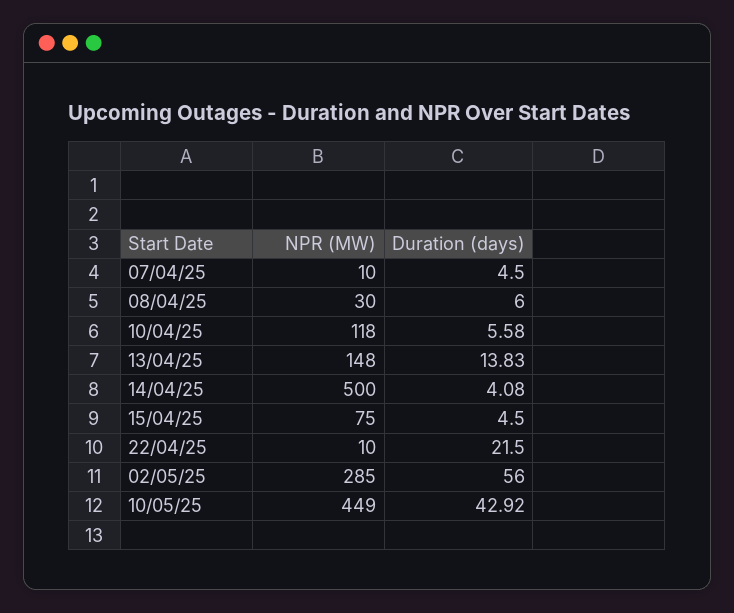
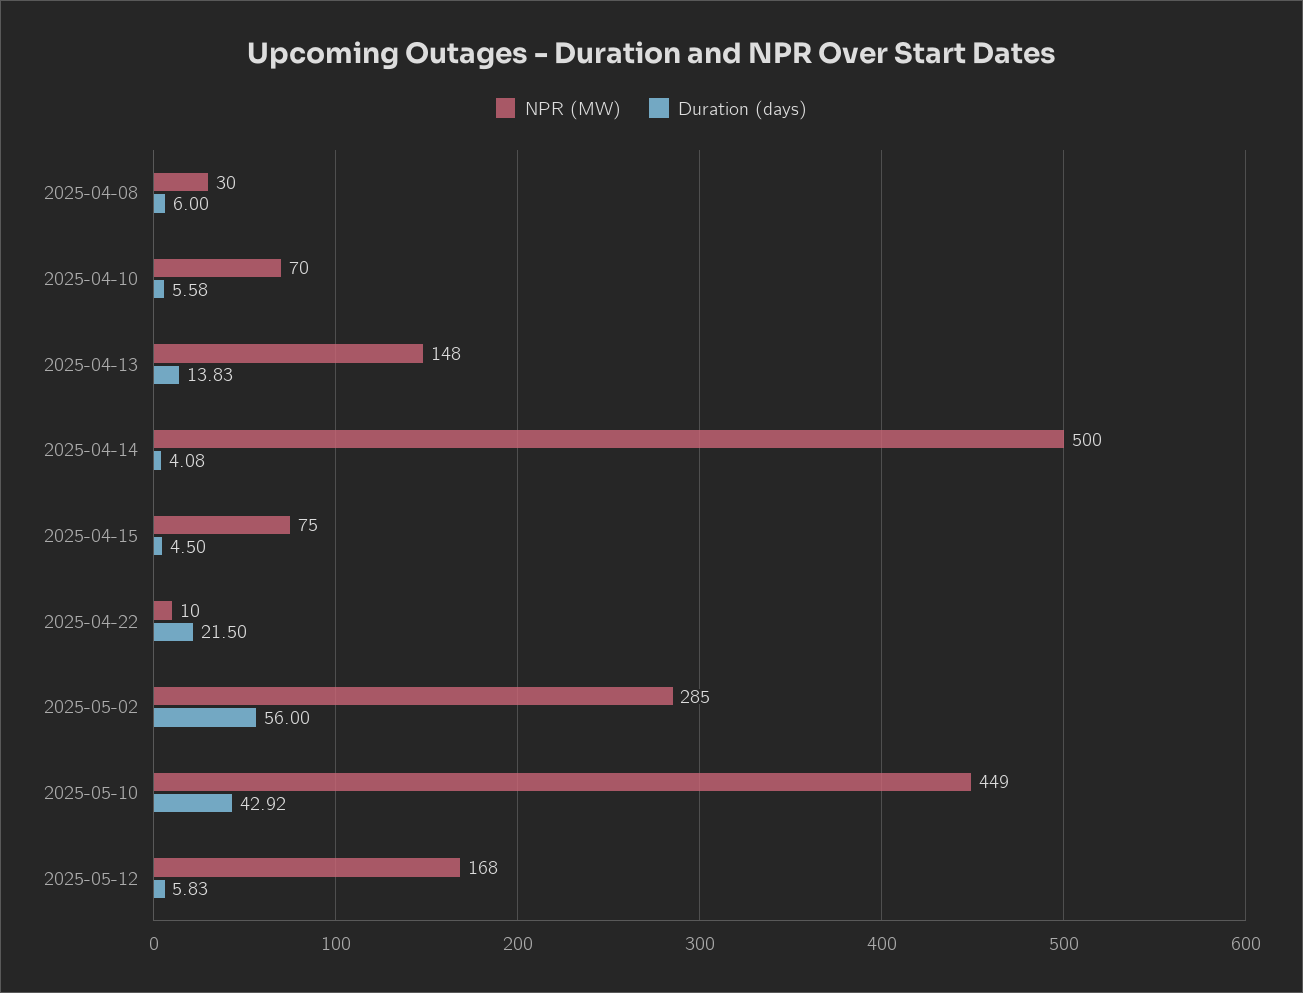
NPR (MW), 07/04/25: 10 -> none
Duration (days), 07/04/25: 4.5 -> none
NPR (MW), 10/04/25: 118 -> 70
NPR (MW), 2025-05-12: none -> 168
Duration (days), 2025-05-12: none -> 5.83

